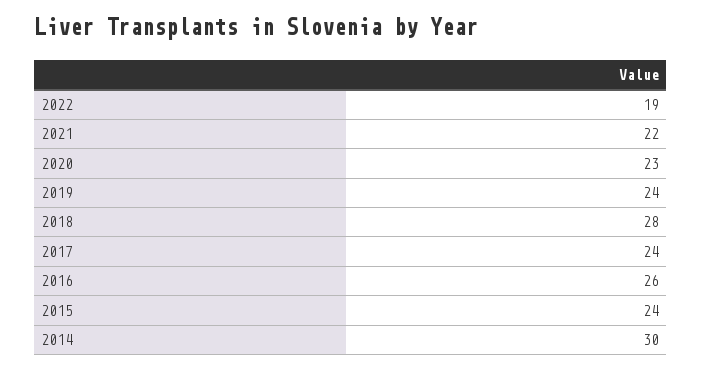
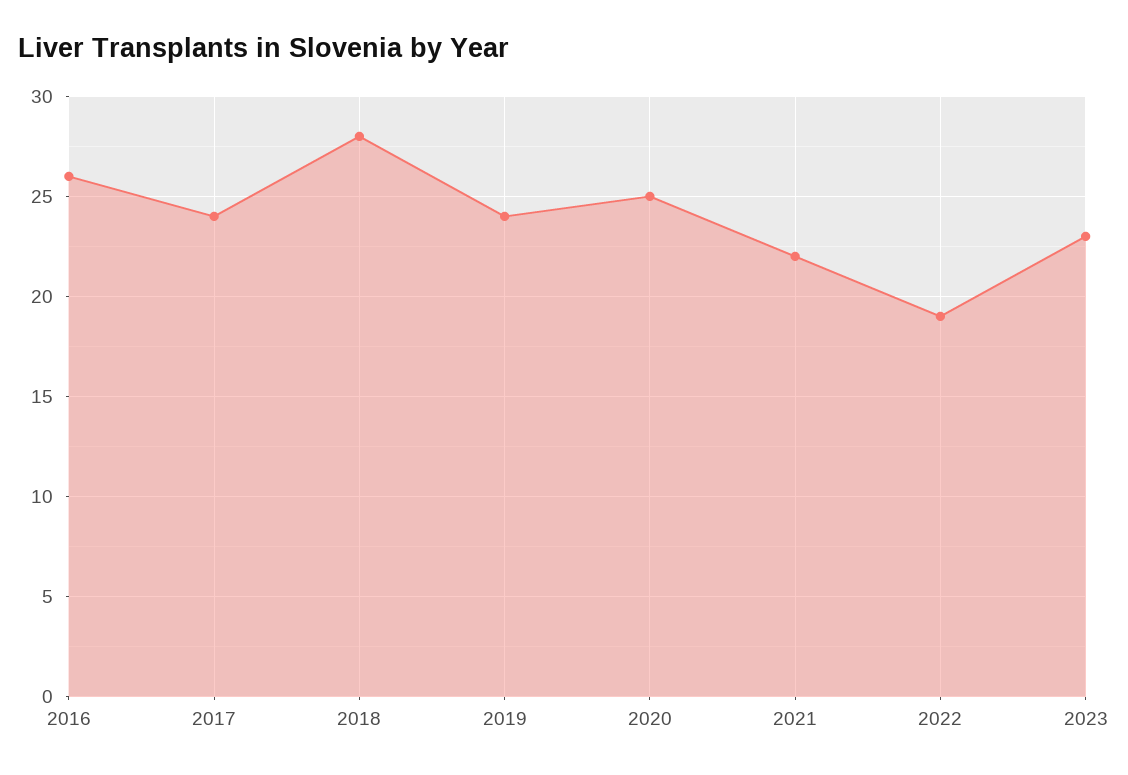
2020: 23 -> 25
2015: 24 -> none
2014: 30 -> none
2023: none -> 23

